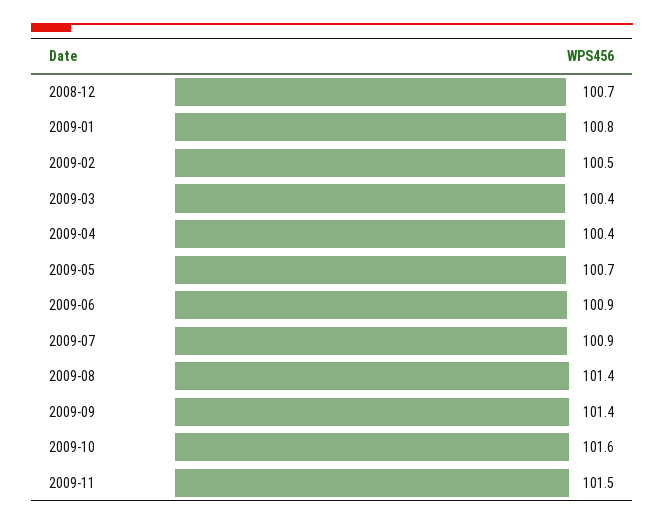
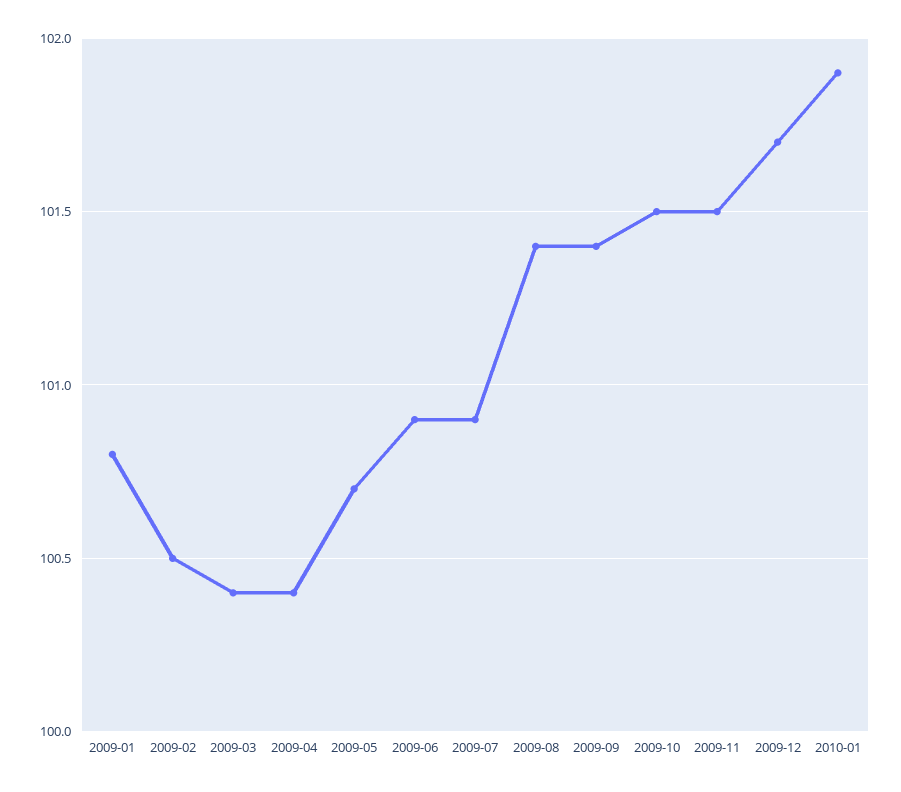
2008-12: 100.7 -> none
2009-10: 101.6 -> 101.5
2009-12: none -> 101.7
2010-01: none -> 101.9

